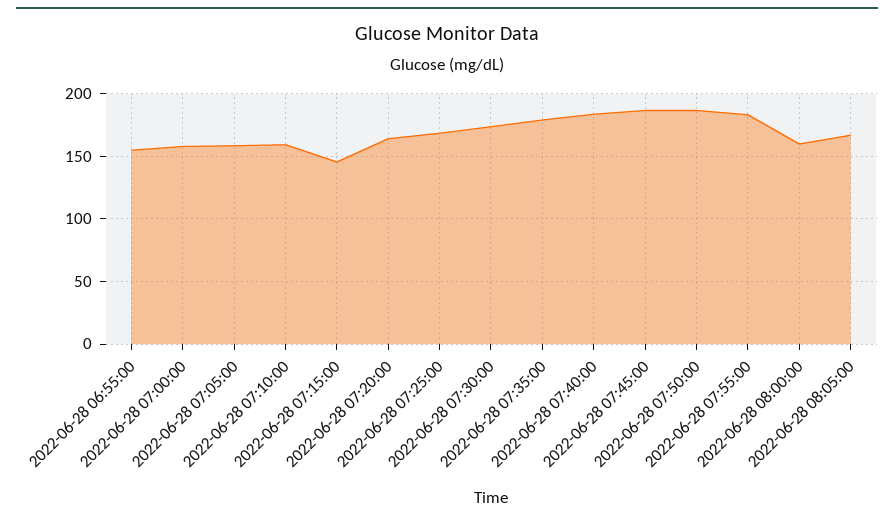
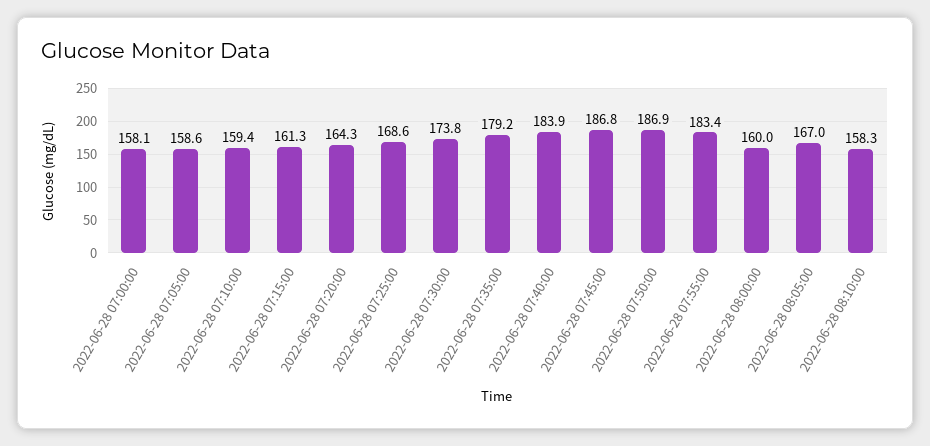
2022-06-28 06:55:00: 155 -> none
2022-06-28 07:15:00: 145 -> 161.3
2022-06-28 08:10:00: none -> 158.3

